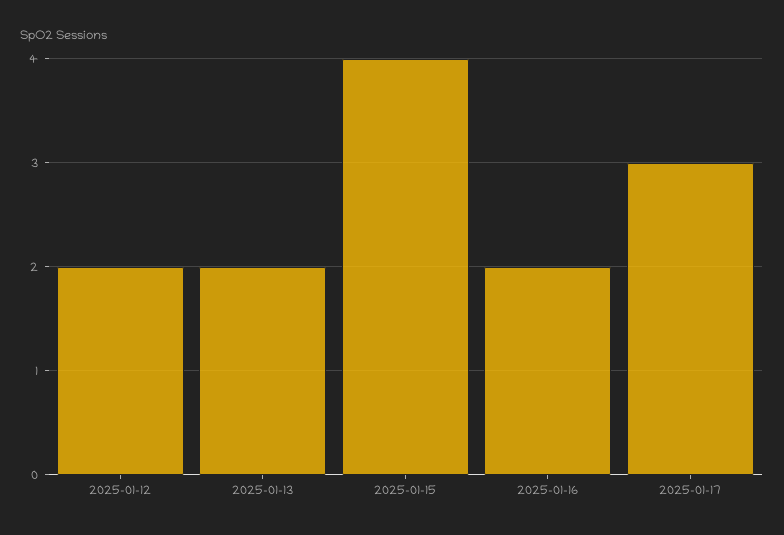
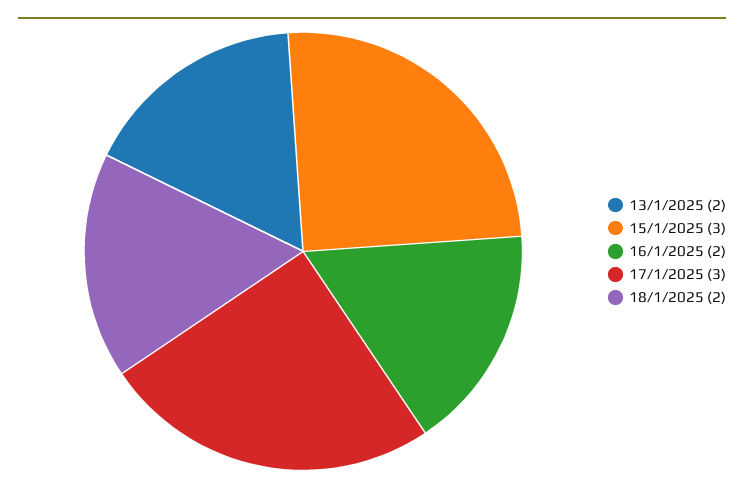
2025-01-12: 2 -> none
2025-01-15: 4 -> 3
18/1/2025: none -> 2

